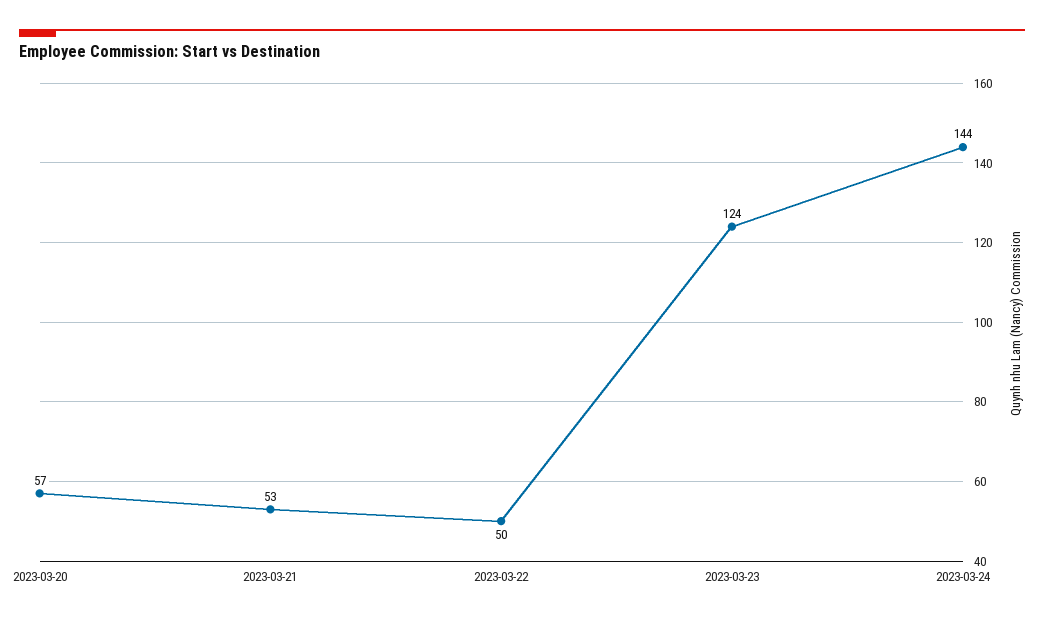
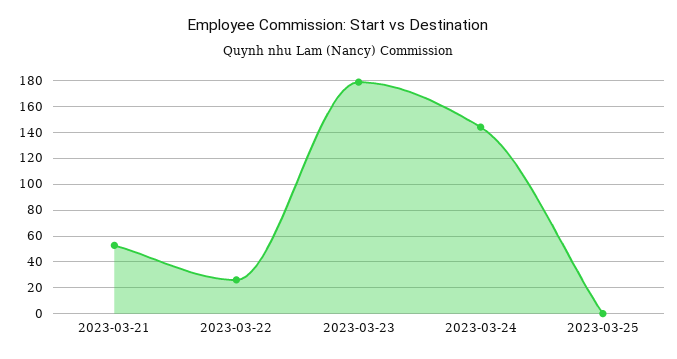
2023-03-20: 57 -> none
2023-03-22: 50 -> 25
2023-03-23: 124 -> 180
2023-03-25: none -> 0

